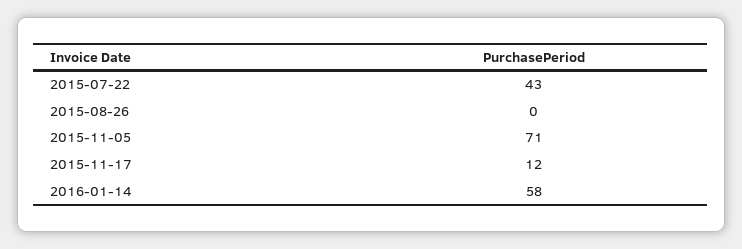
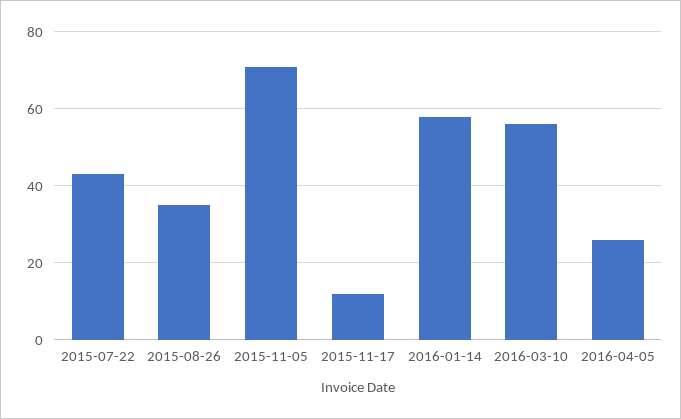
2015-08-26: 0 -> 35
2016-03-10: none -> 55
2016-04-05: none -> 25

